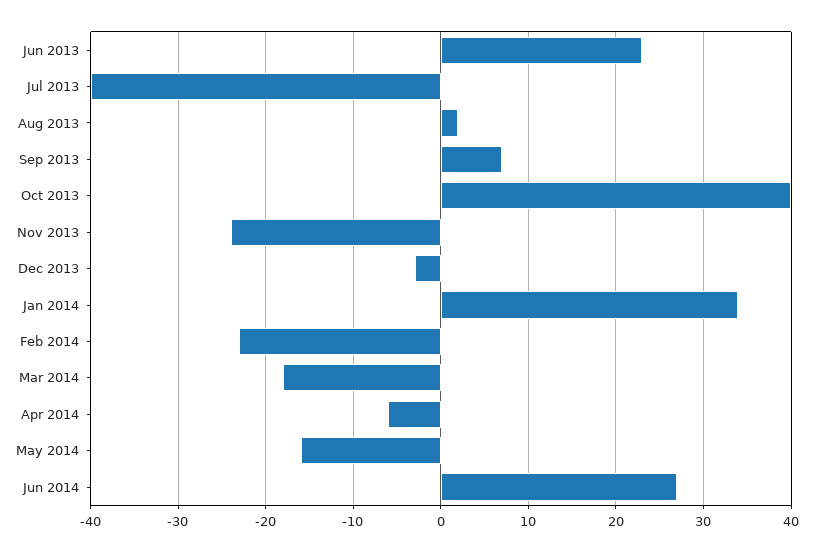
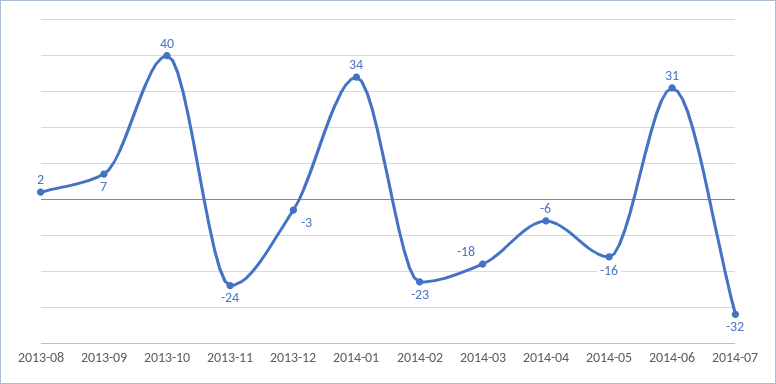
Jun 2013: 23 -> none
Jul 2013: -40 -> none
Jun 2014: 27 -> 31
2014-07: none -> -32

